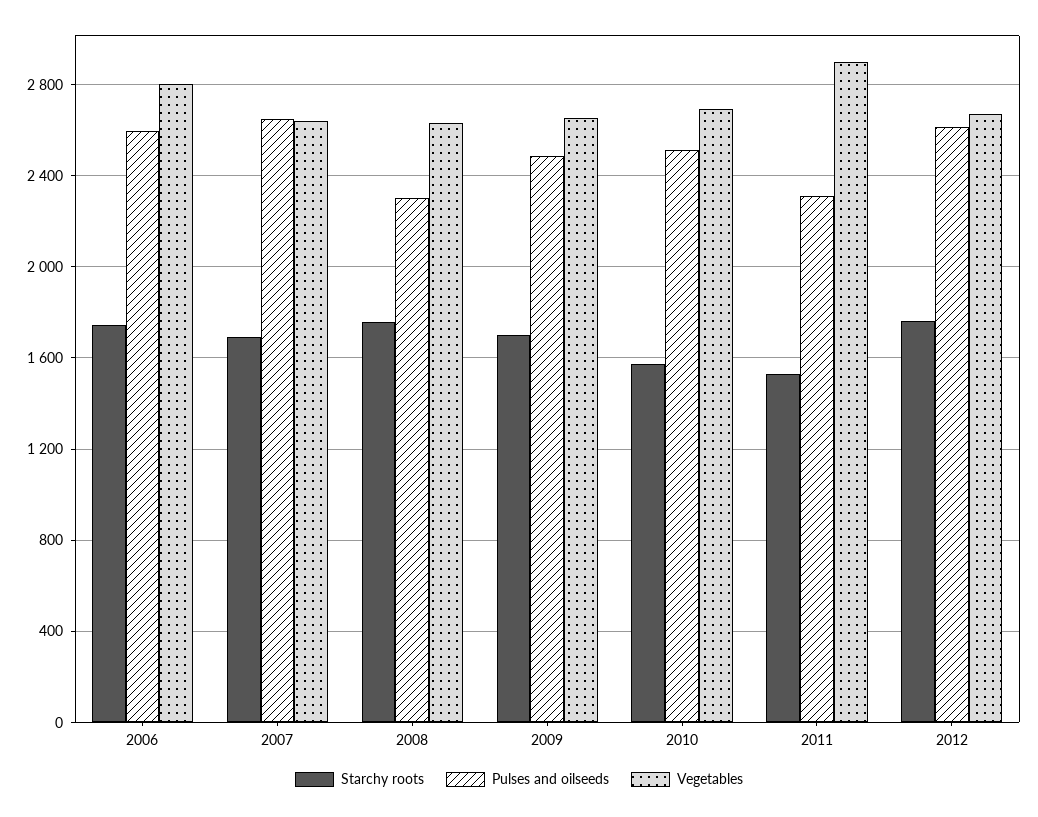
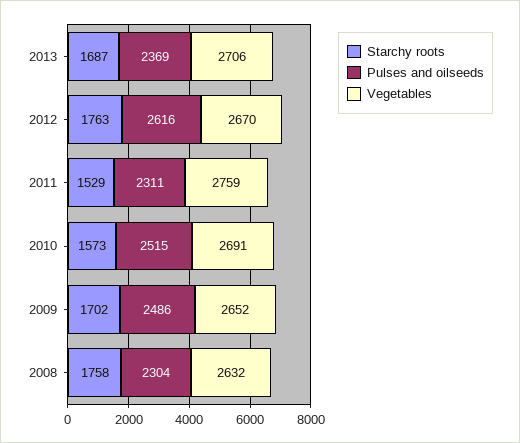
Starchy roots, 2006: 1750 -> none
Pulses and oilseeds, 2006: 2600 -> none
Vegetables, 2006: 2800 -> none
Starchy roots, 2007: 1700 -> none
Pulses and oilseeds, 2007: 2650 -> none
Vegetables, 2007: 2650 -> none
Vegetables, 2011: 2900 -> 2759
Starchy roots, 2013: none -> 1687
Pulses and oilseeds, 2013: none -> 2369
Vegetables, 2013: none -> 2706

